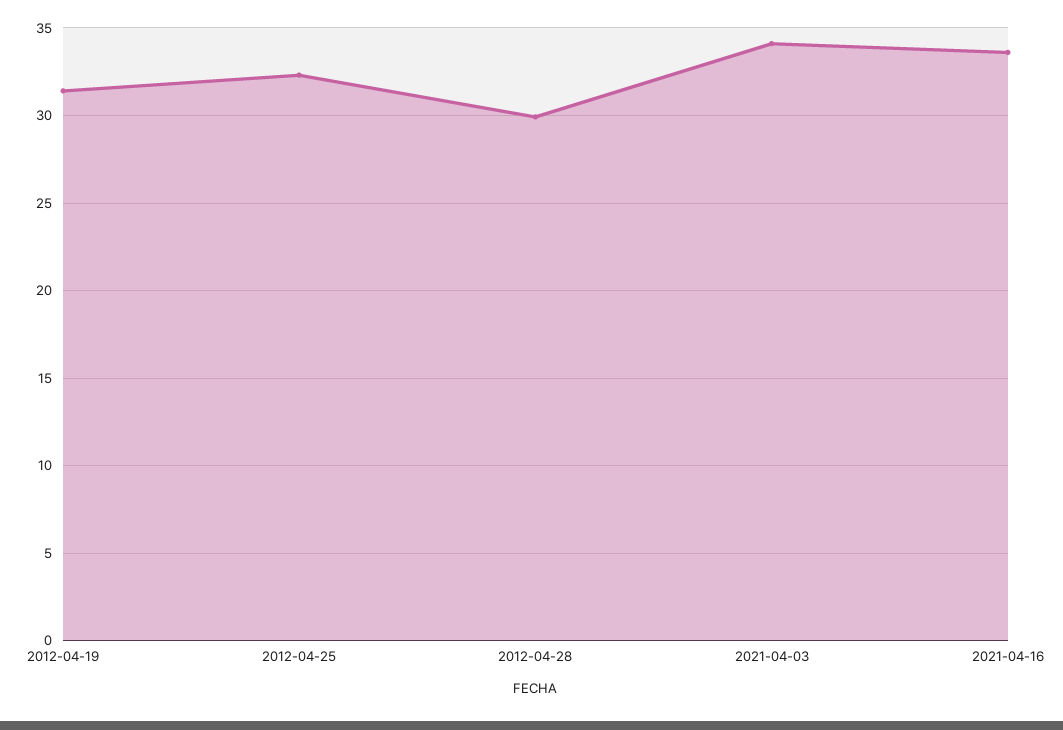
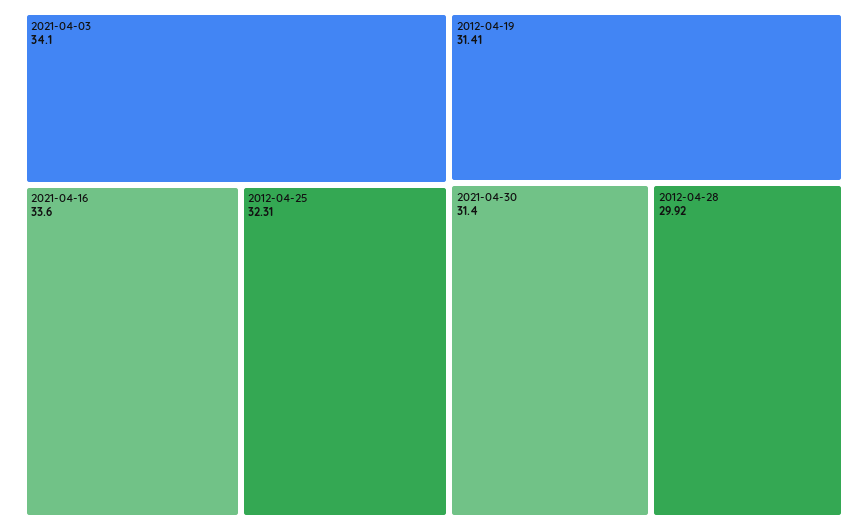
2021-04-30: none -> 31.4

